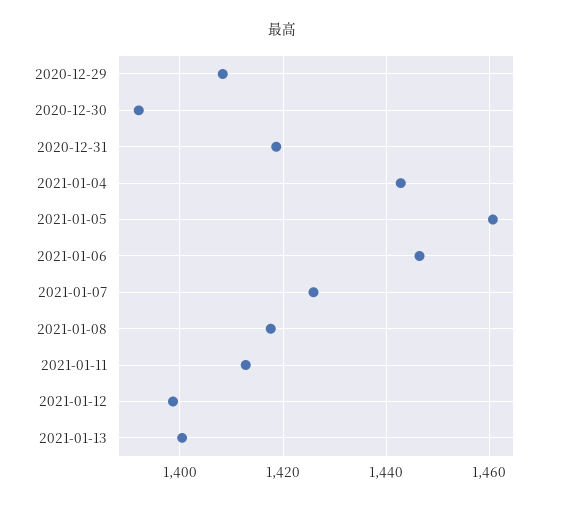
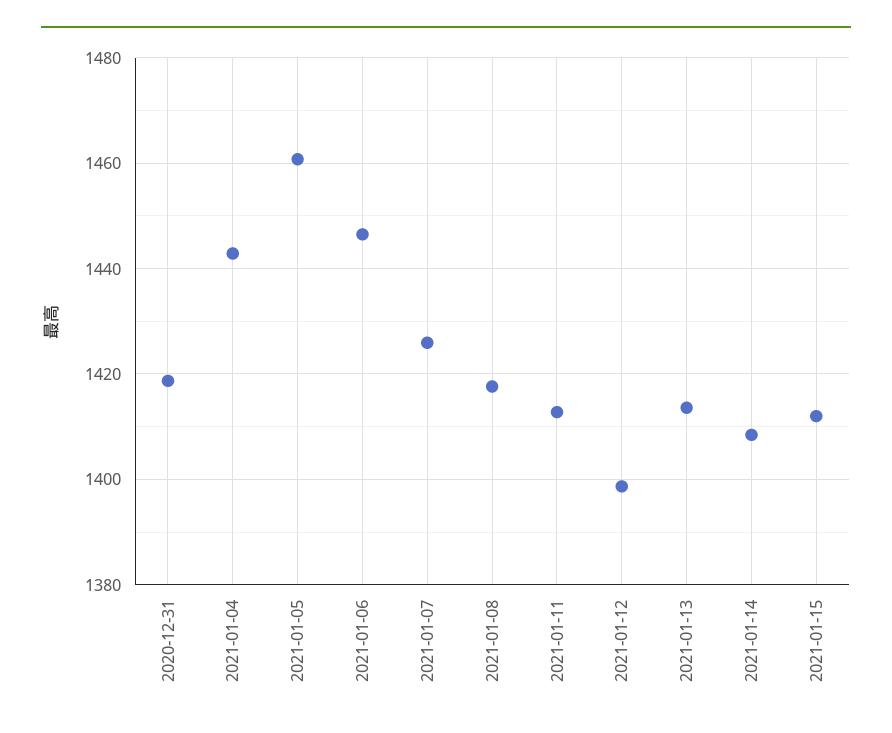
2020-12-29: 1408 -> none
2020-12-30: 1392 -> none
2021-01-13: 1400 -> 1414
2021-01-14: none -> 1408
2021-01-15: none -> 1412

